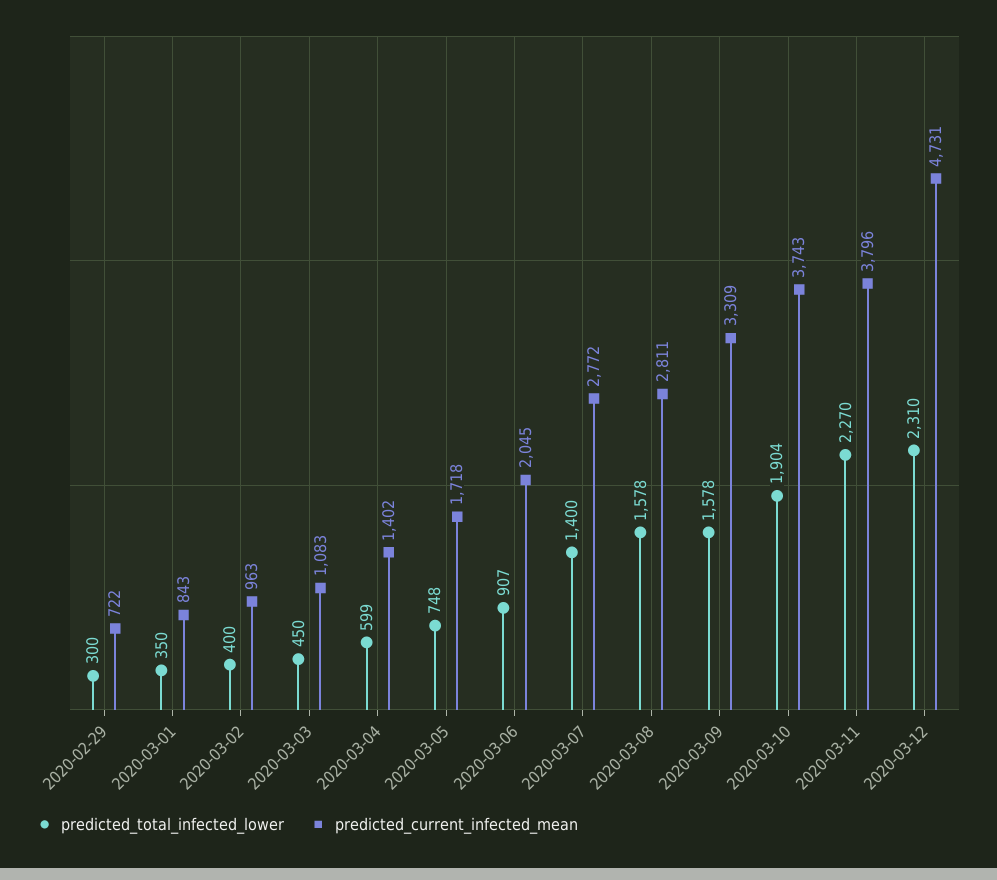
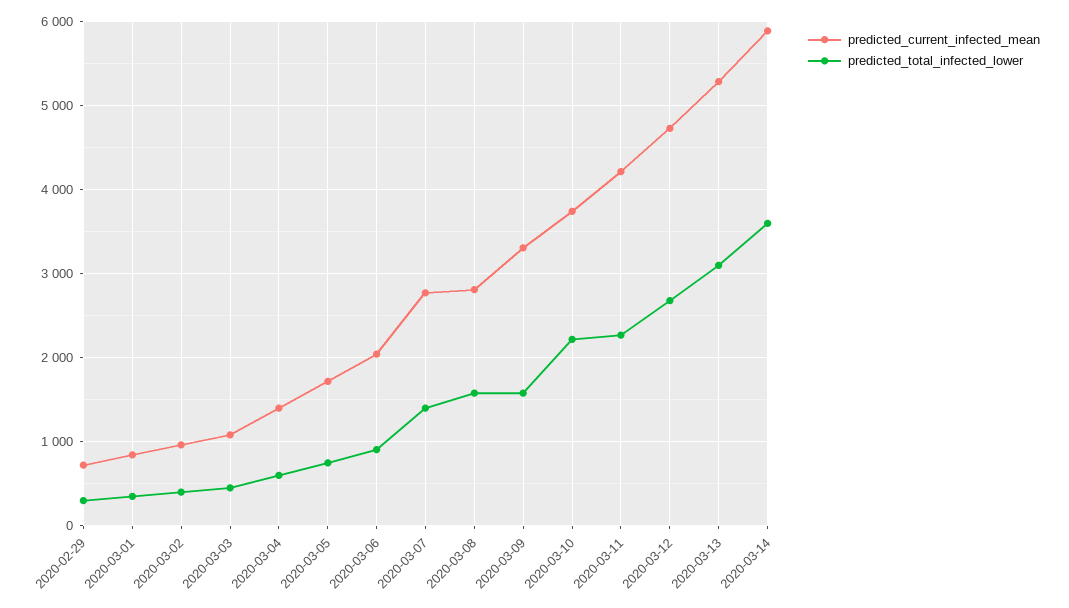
predicted_total_infected_lower, 2020-03-10: 1904 -> 2200
predicted_current_infected_mean, 2020-03-11: 3796 -> 4200
predicted_total_infected_lower, 2020-03-12: 2310 -> 2700
predicted_current_infected_mean, 2020-03-13: none -> 5300
predicted_total_infected_lower, 2020-03-13: none -> 3100
predicted_current_infected_mean, 2020-03-14: none -> 5900
predicted_total_infected_lower, 2020-03-14: none -> 3600

